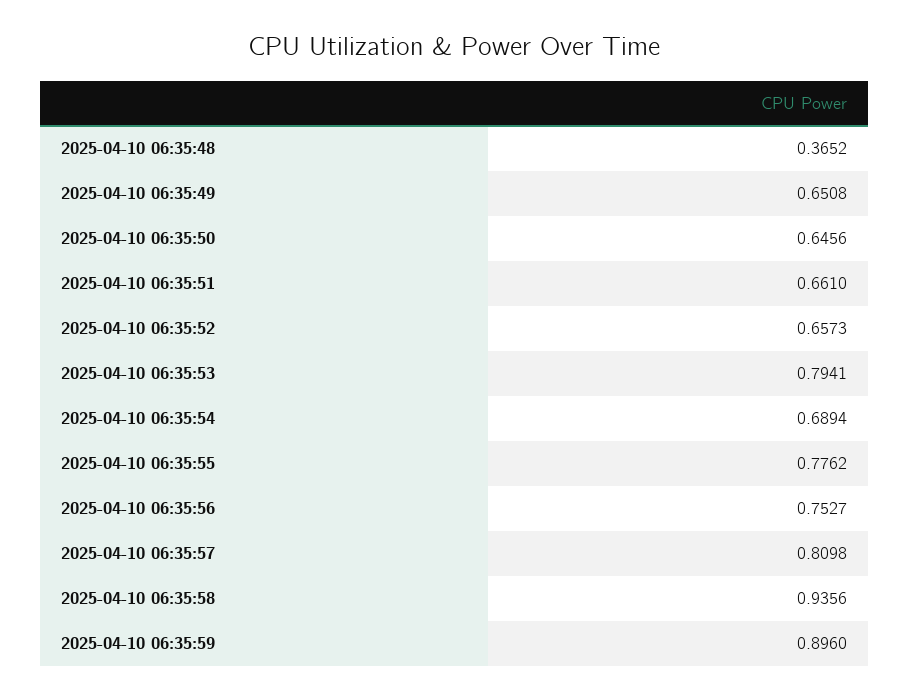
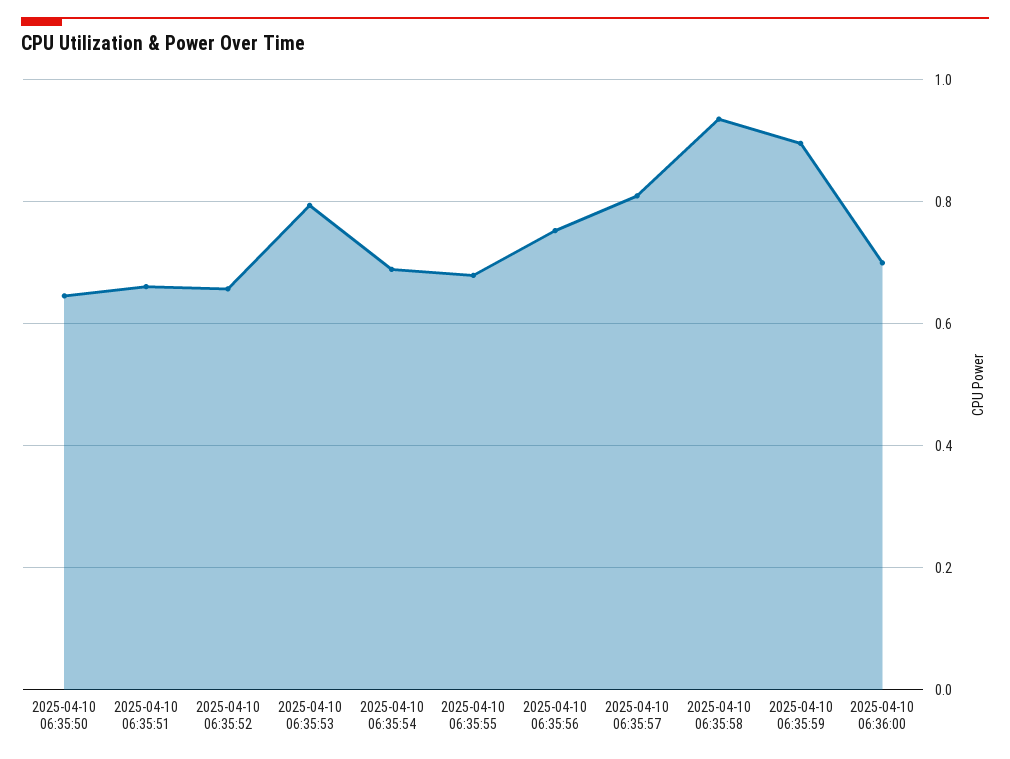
2025-04-10 06:35:48: 0.3652 -> none
2025-04-10 06:35:49: 0.6508 -> none
2025-04-10 06:35:55: 0.7762 -> 0.68
2025-04-10 06:36:00: none -> 0.7

